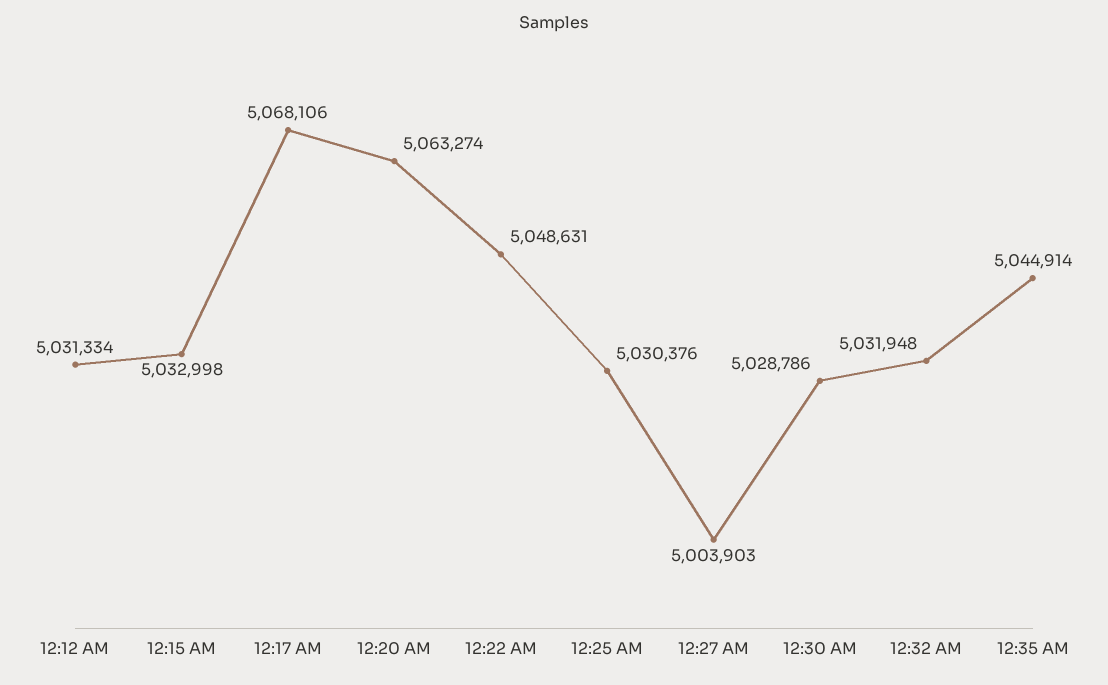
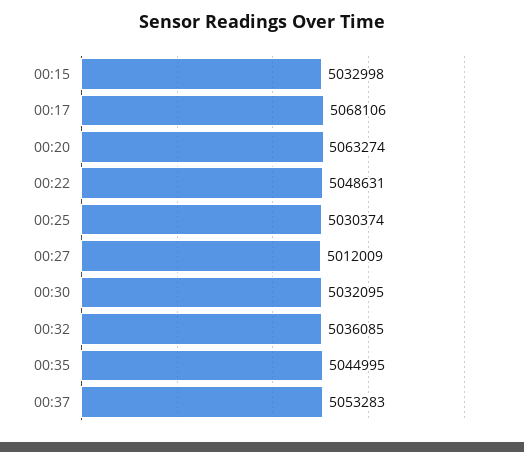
12:12 AM: 5031334 -> none
12:25 AM: 5030376 -> 5030374
12:27 AM: 5003903 -> 5012009
12:30 AM: 5028786 -> 5032095
12:32 AM: 5031948 -> 5036085
12:35 AM: 5044914 -> 5044995
00:37: none -> 5053283

